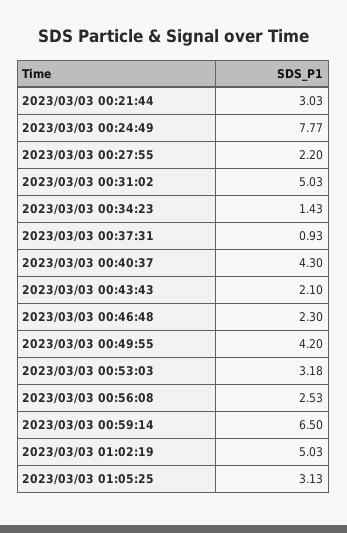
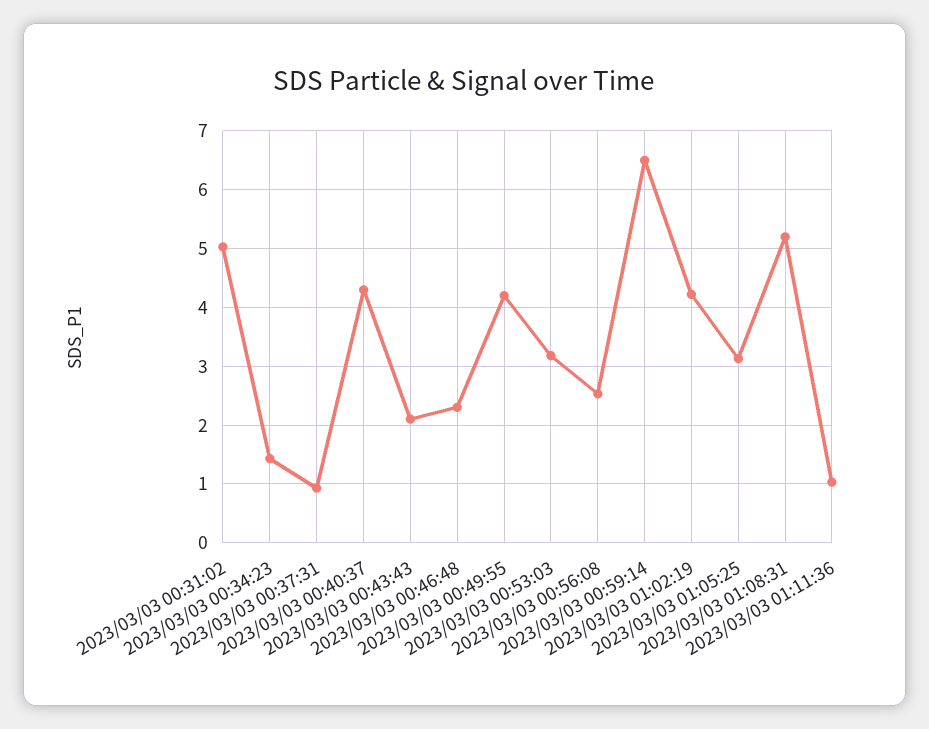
2023/03/03 00:21:44: 3.03 -> none
2023/03/03 00:24:49: 7.77 -> none
2023/03/03 00:27:55: 2.2 -> none
2023/03/03 01:02:19: 5.03 -> 4.2
2023/03/03 01:08:31: none -> 5.2
2023/03/03 01:11:36: none -> 1

